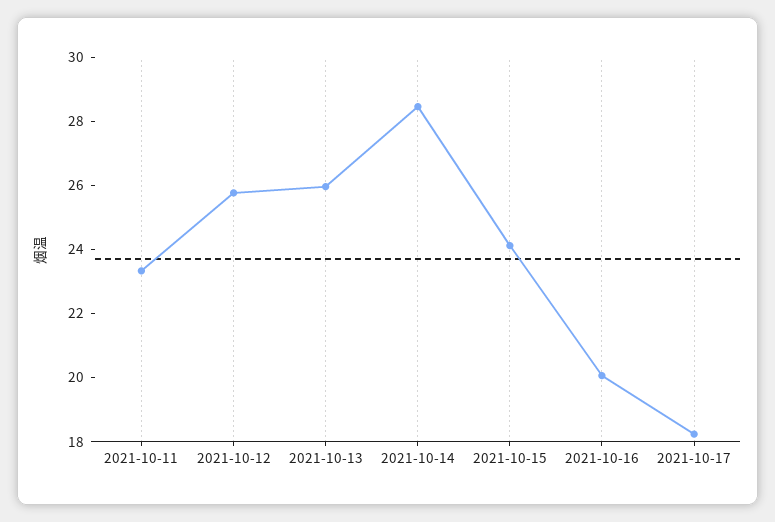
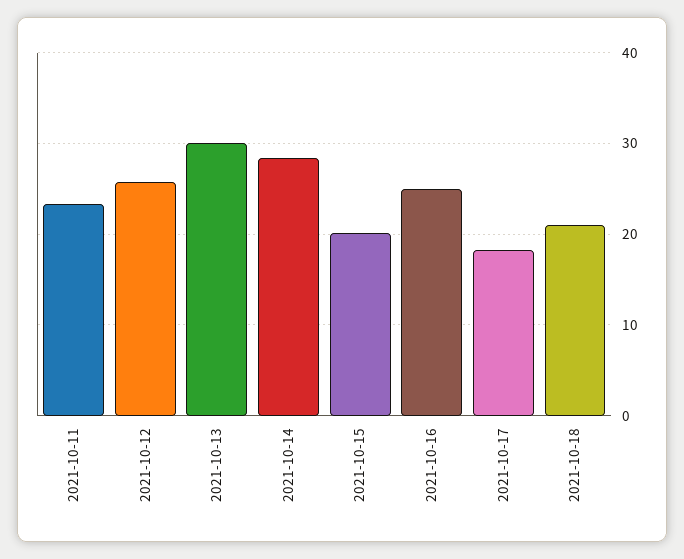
2021-10-13: 26 -> 30
2021-10-15: 24 -> 20
2021-10-16: 20 -> 25
2021-10-18: none -> 21

